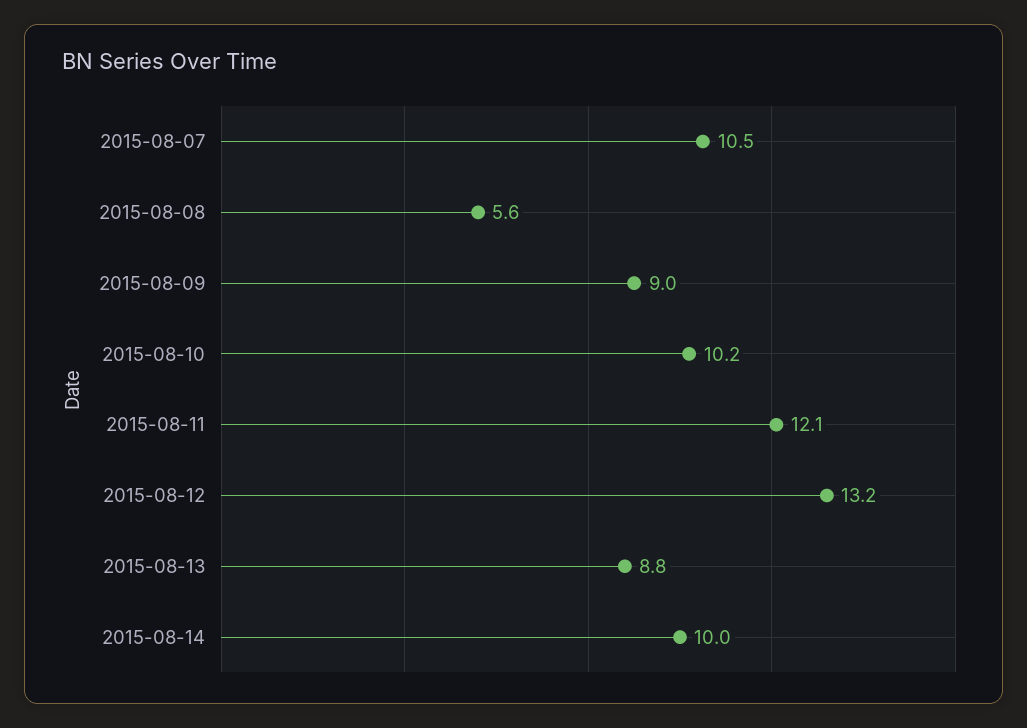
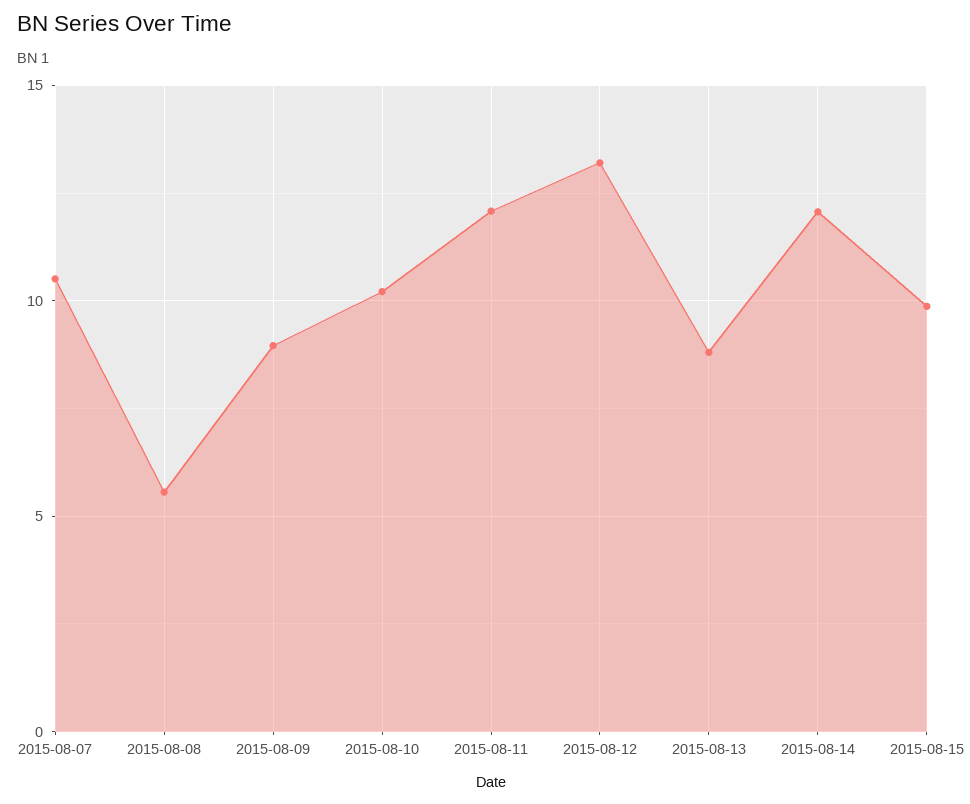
2015-08-14: 10 -> 12
2015-08-15: none -> 10

